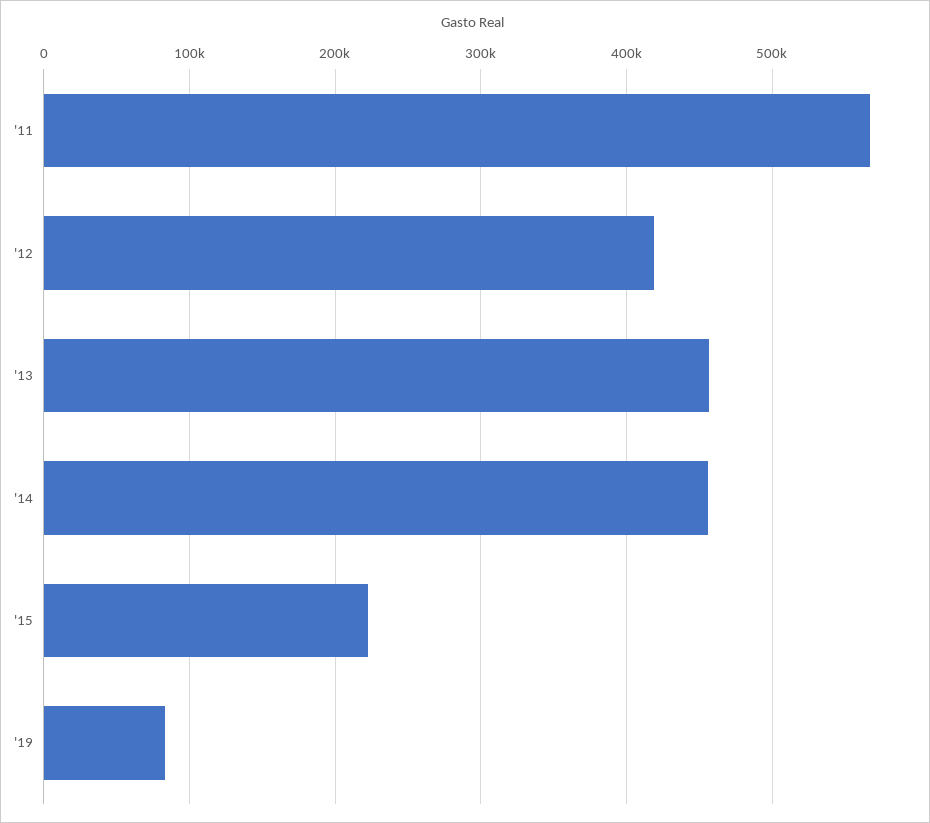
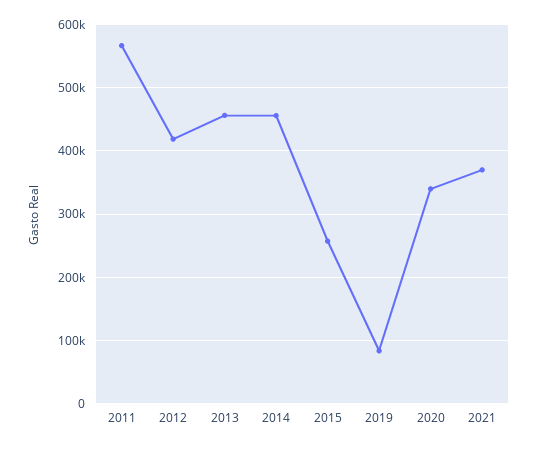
'15: 220000 -> 260000
2020: none -> 340000
2021: none -> 370000

